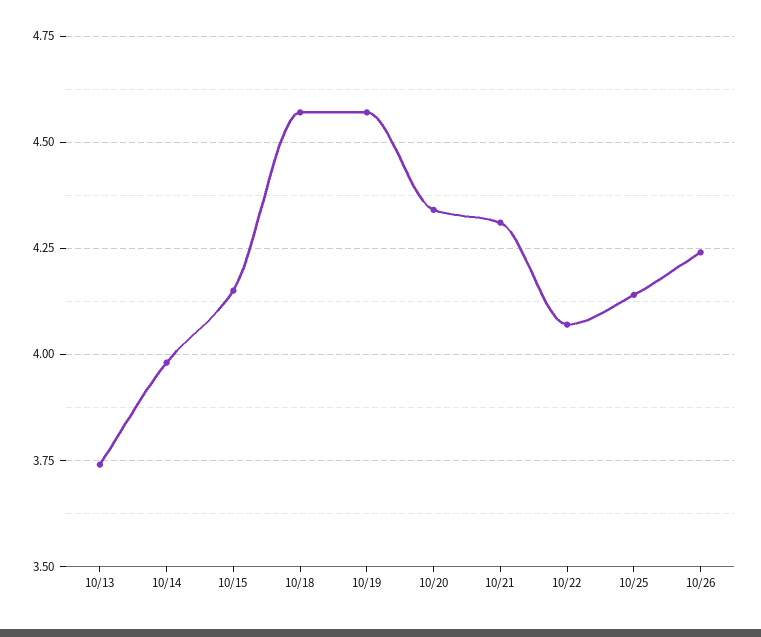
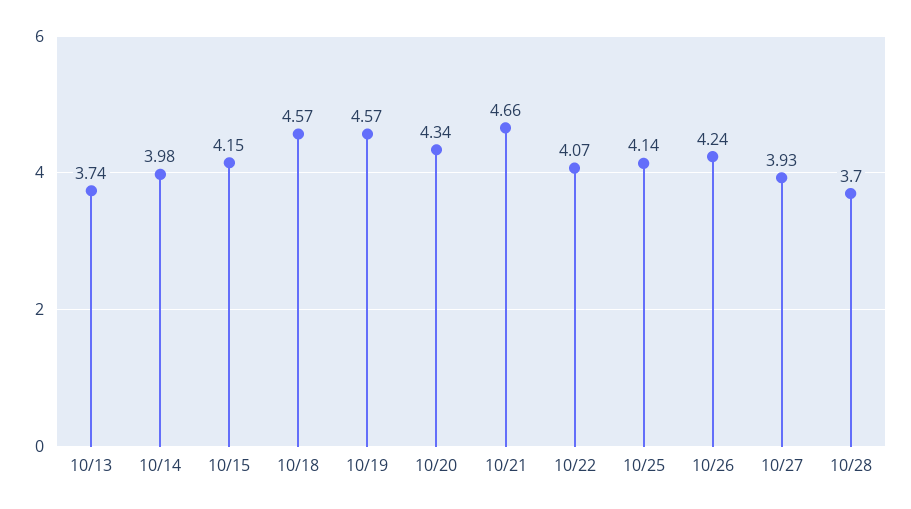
10/21: 4.3 -> 4.66
10/27: none -> 3.93
10/28: none -> 3.7

